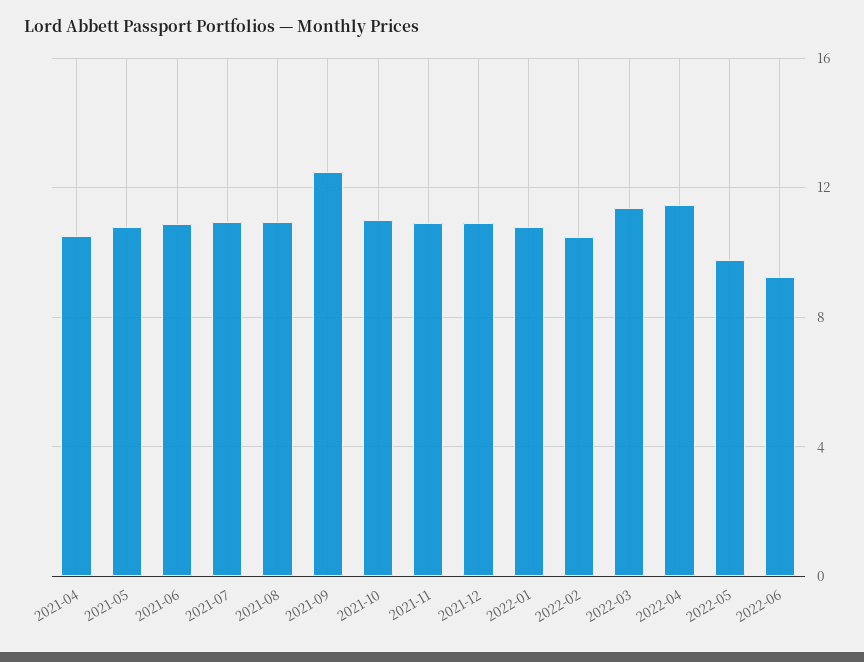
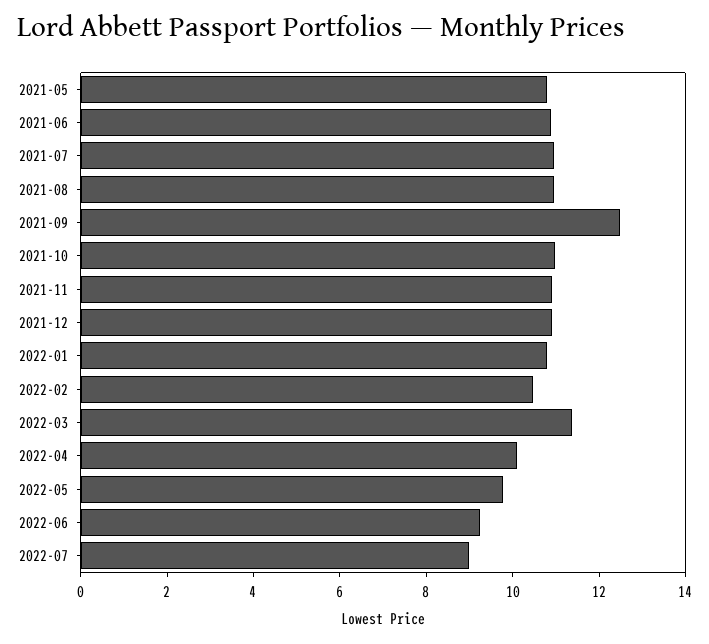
2021-04: 10.5 -> none
2022-04: 11.5 -> 10
2022-07: none -> 9

